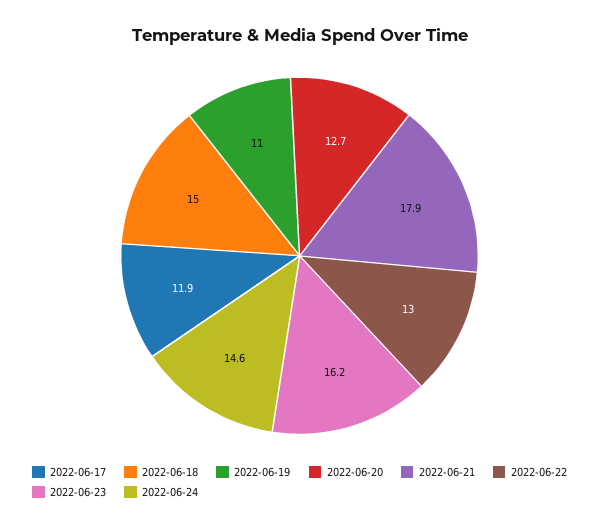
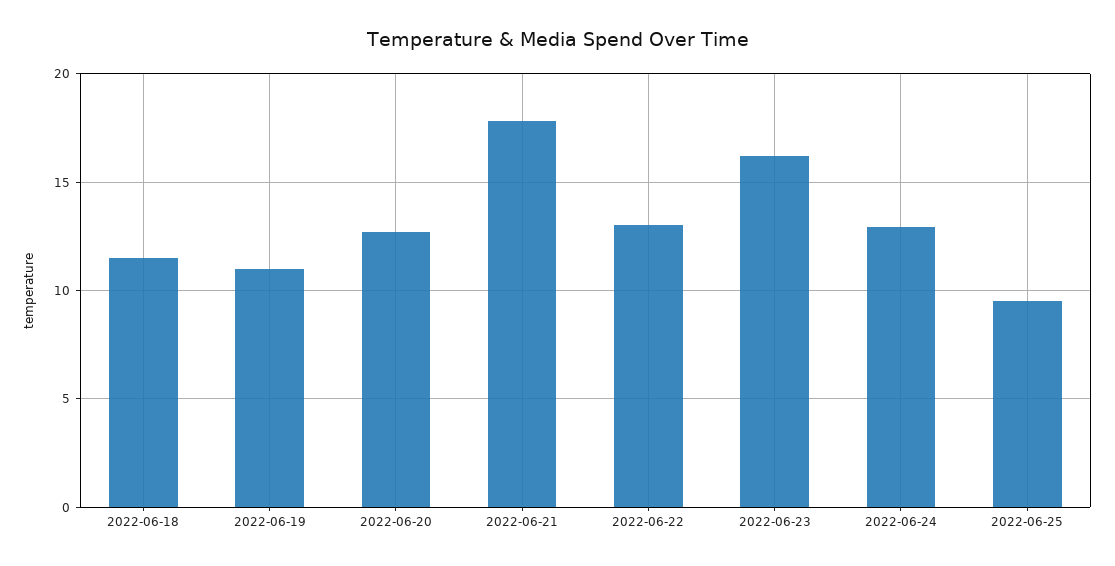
2022-06-17: 11.9 -> none
2022-06-18: 15 -> 11.5
2022-06-24: 14.6 -> 13
2022-06-25: none -> 9.5

